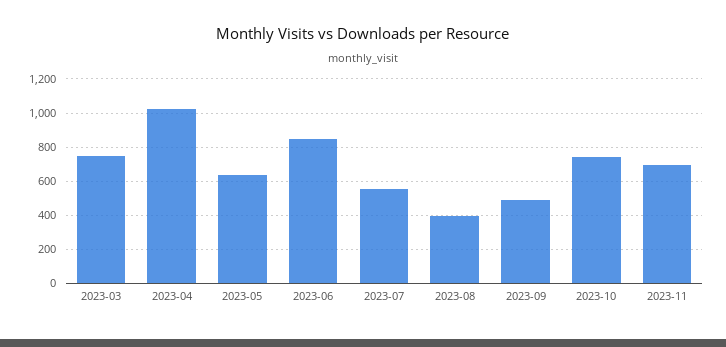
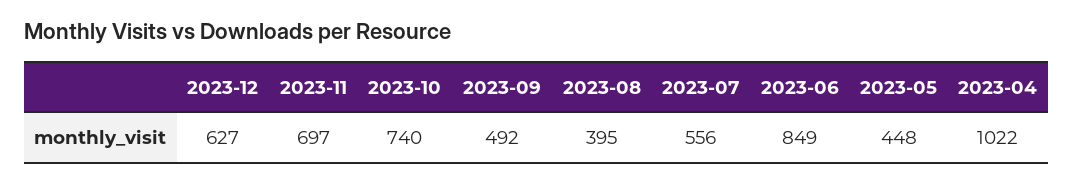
2023-03: 750 -> none
2023-05: 650 -> 448
2023-12: none -> 627

